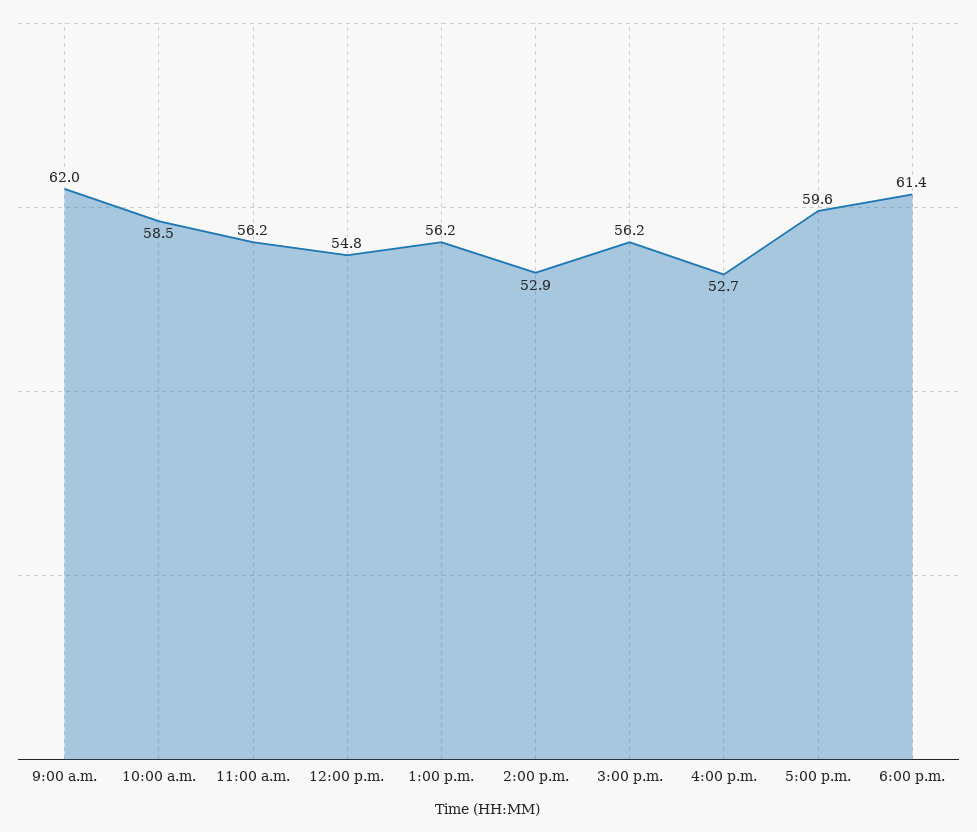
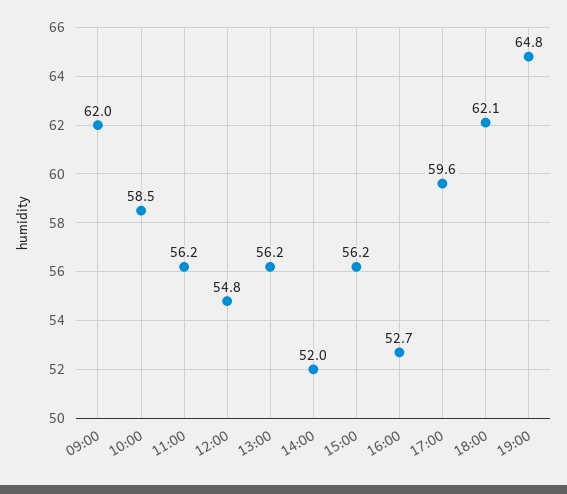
2:00 p.m.: 52.9 -> 52
6:00 p.m.: 61.4 -> 62.1
19:00: none -> 64.8

